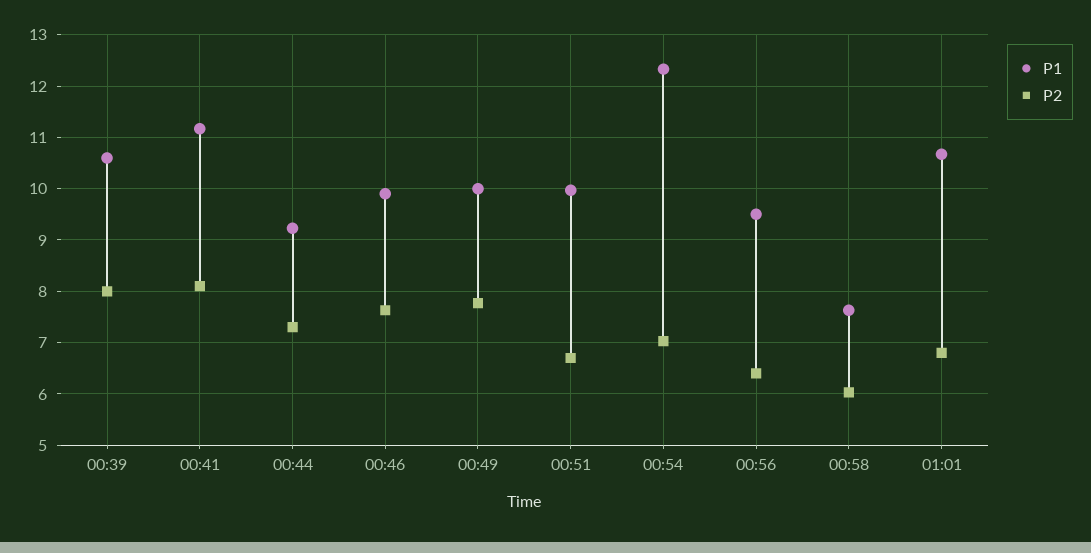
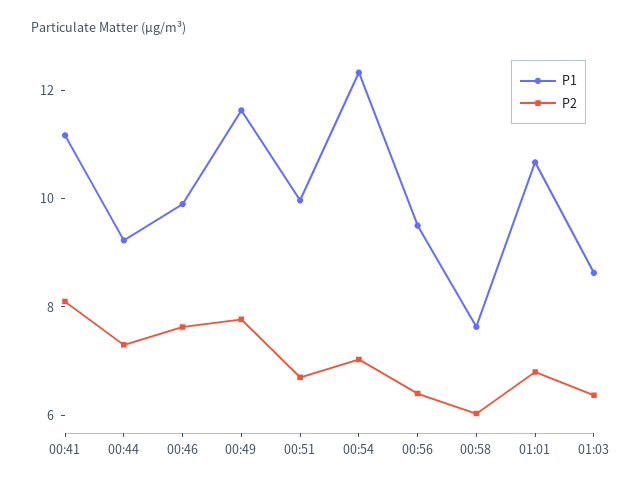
P1, 00:39: 10.6 -> none
P2, 00:39: 8 -> none
P1, 00:49: 10 -> 11.5
P1, 01:03: none -> 8.5
P2, 01:03: none -> 6.5

